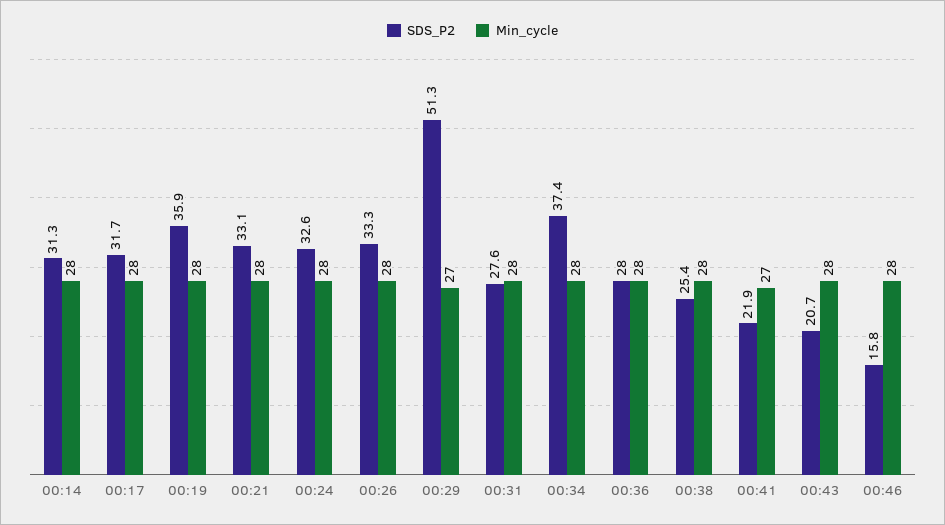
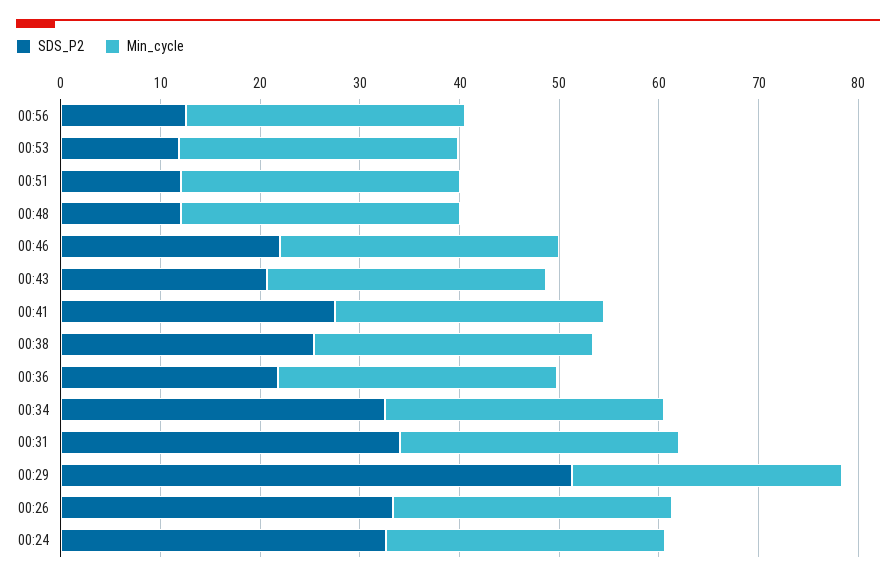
SDS_P2, 00:14: 31.3 -> none
Min_cycle, 00:14: 28 -> none
SDS_P2, 00:17: 31.7 -> none
Min_cycle, 00:17: 28 -> none
SDS_P2, 00:19: 35.9 -> none
Min_cycle, 00:19: 28 -> none
SDS_P2, 00:21: 33.1 -> none
Min_cycle, 00:21: 28 -> none
SDS_P2, 00:31: 27.6 -> 34
SDS_P2, 00:34: 37.4 -> 32
SDS_P2, 00:36: 28 -> 22
SDS_P2, 00:41: 21.9 -> 28
SDS_P2, 00:46: 15.8 -> 22
SDS_P2, 00:56: none -> 12
Min_cycle, 00:56: none -> 28
SDS_P2, 00:53: none -> 12
Min_cycle, 00:53: none -> 28
SDS_P2, 00:51: none -> 12
Min_cycle, 00:51: none -> 28
SDS_P2, 00:48: none -> 12
Min_cycle, 00:48: none -> 28

